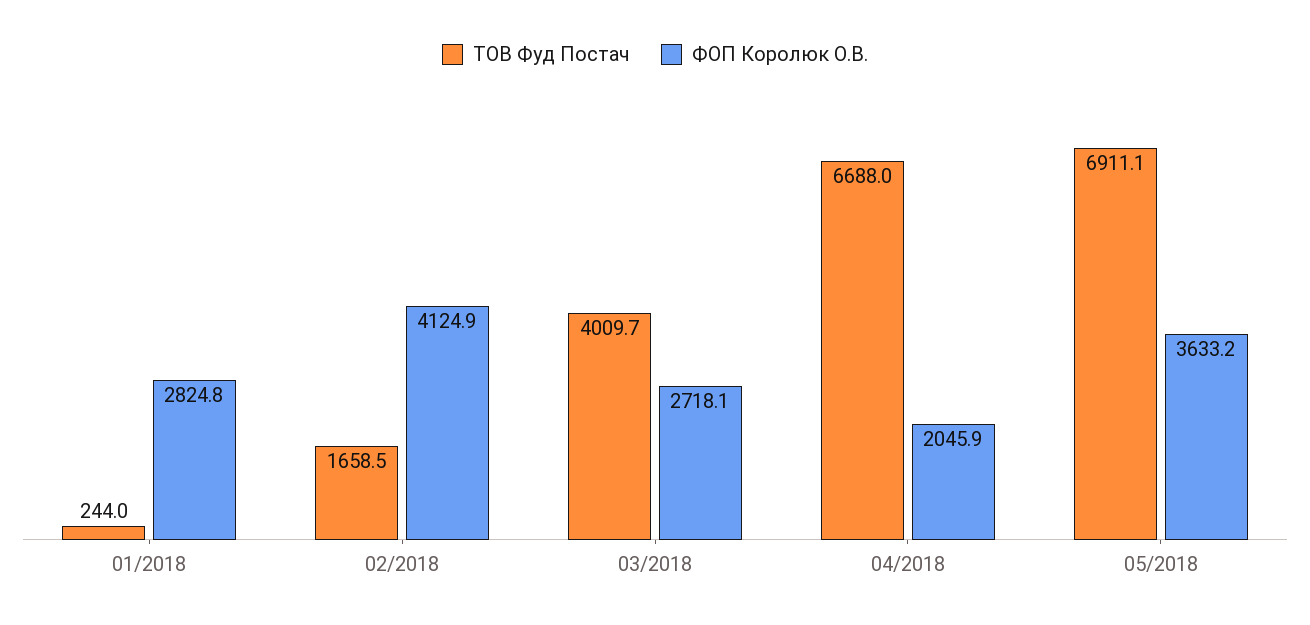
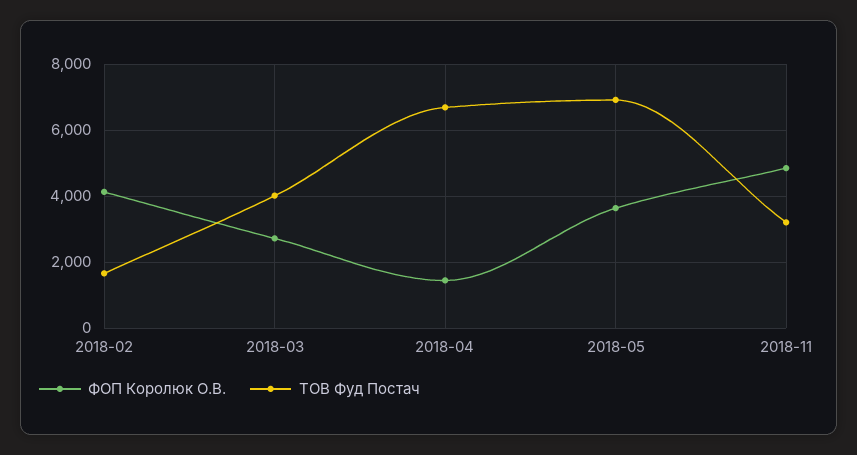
ТОВ Фуд Постач, 01/2018: 244 -> none
ФОП Королюк О.В., 01/2018: 2824.8 -> none
ФОП Королюк О.В., 04/2018: 2045.9 -> 1400
ФОП Королюк О.В., 2018-11: none -> 4800
ТОВ Фуд Постач, 2018-11: none -> 3200

